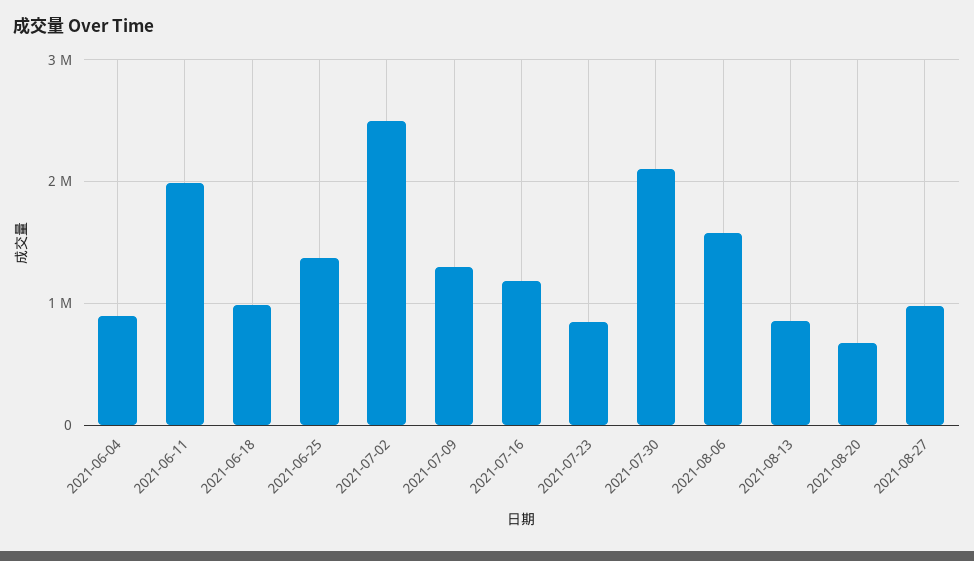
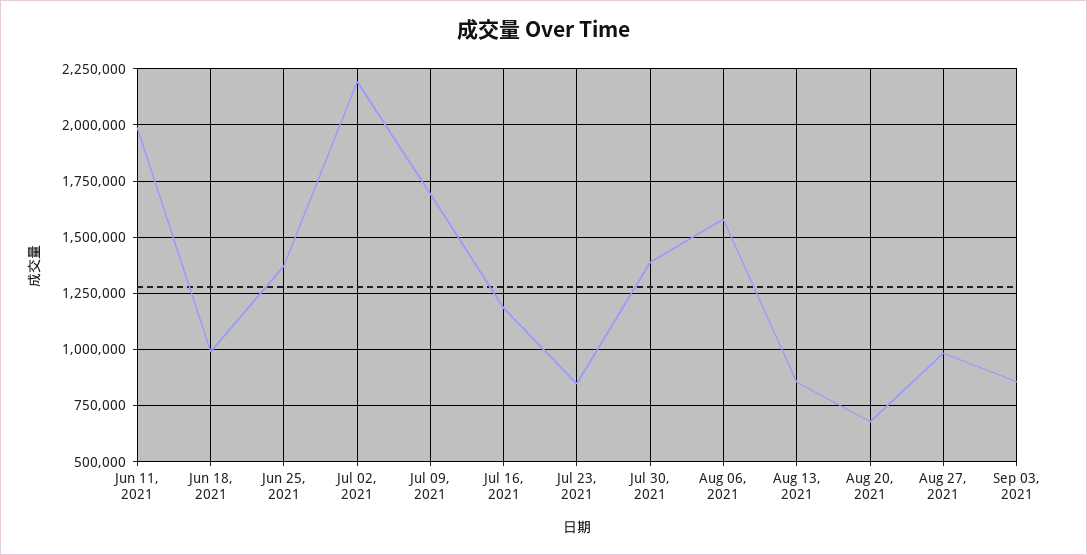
2021-06-04: 900000 -> none
2021-07-02: 2500000 -> 2200000
2021-07-09: 1300000 -> 1700000
2021-07-30: 2100000 -> 1400000
Sep 03, 2021: none -> 850000

